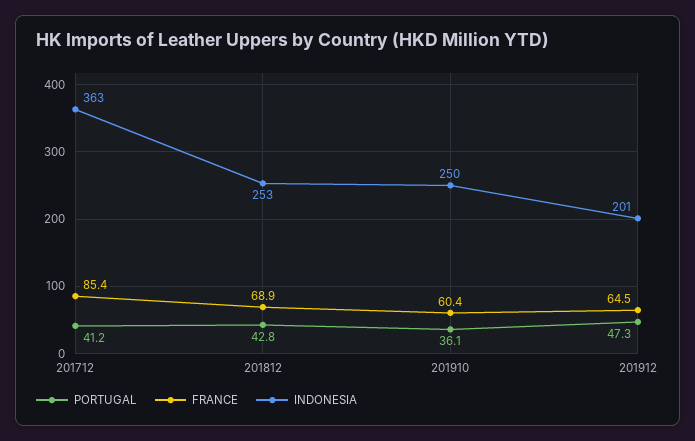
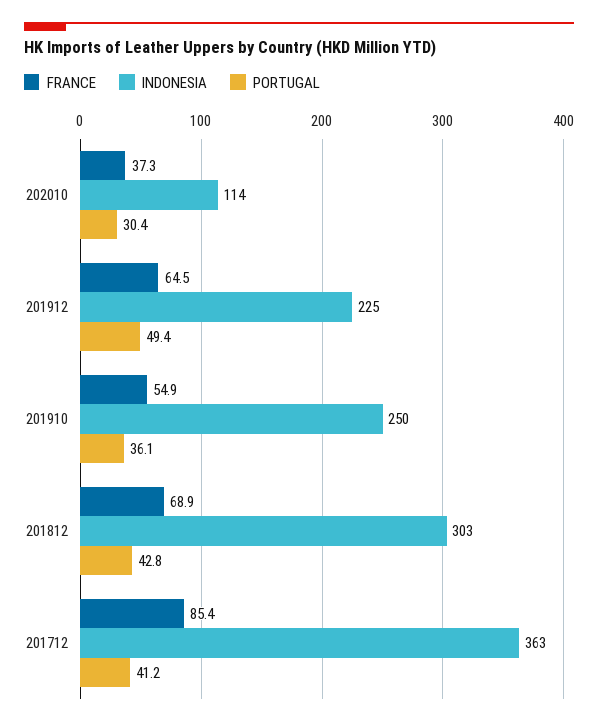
INDONESIA, 201812: 253 -> 303
FRANCE, 201910: 60.4 -> 54.9
PORTUGAL, 201912: 47.3 -> 49.4
INDONESIA, 201912: 201 -> 225
FRANCE, 202010: none -> 37.3
INDONESIA, 202010: none -> 114
PORTUGAL, 202010: none -> 30.4

